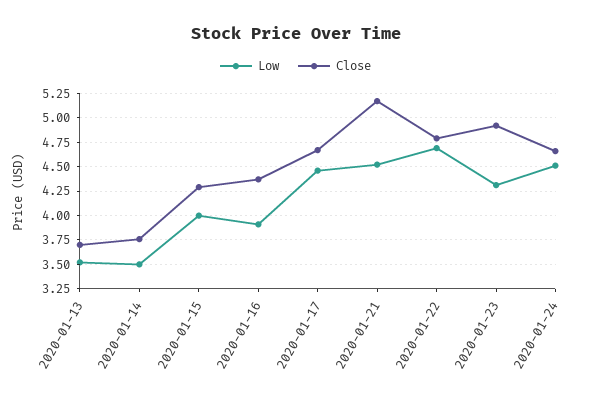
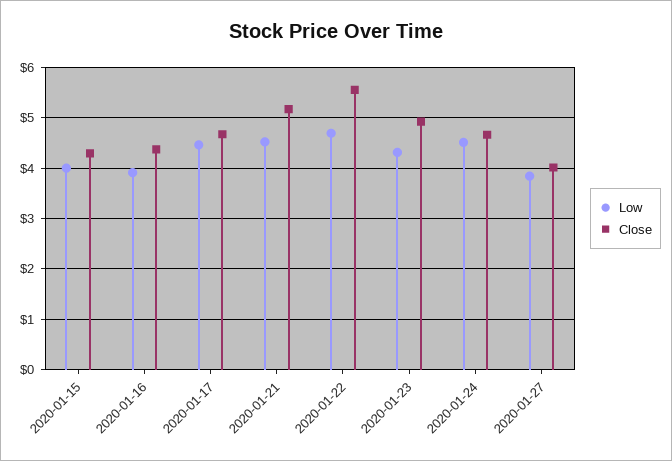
Low, 2020-01-13: 3.5 -> none
Close, 2020-01-13: 3.75 -> none
Low, 2020-01-14: 3.5 -> none
Close, 2020-01-14: 3.75 -> none
Close, 2020-01-22: 4.75 -> 5.6
Low, 2020-01-27: none -> 3.8
Close, 2020-01-27: none -> 4

